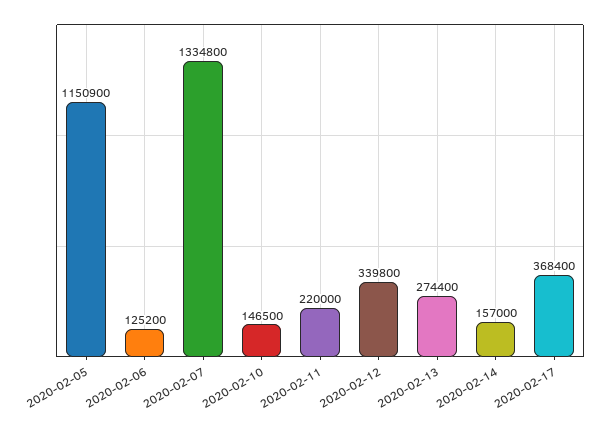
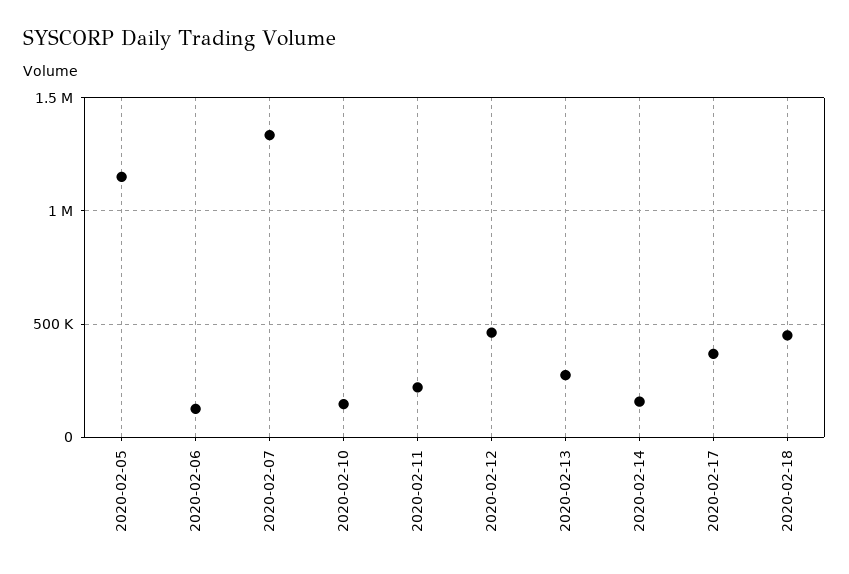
2020-02-12: 339800 -> 450000
2020-02-18: none -> 450000

